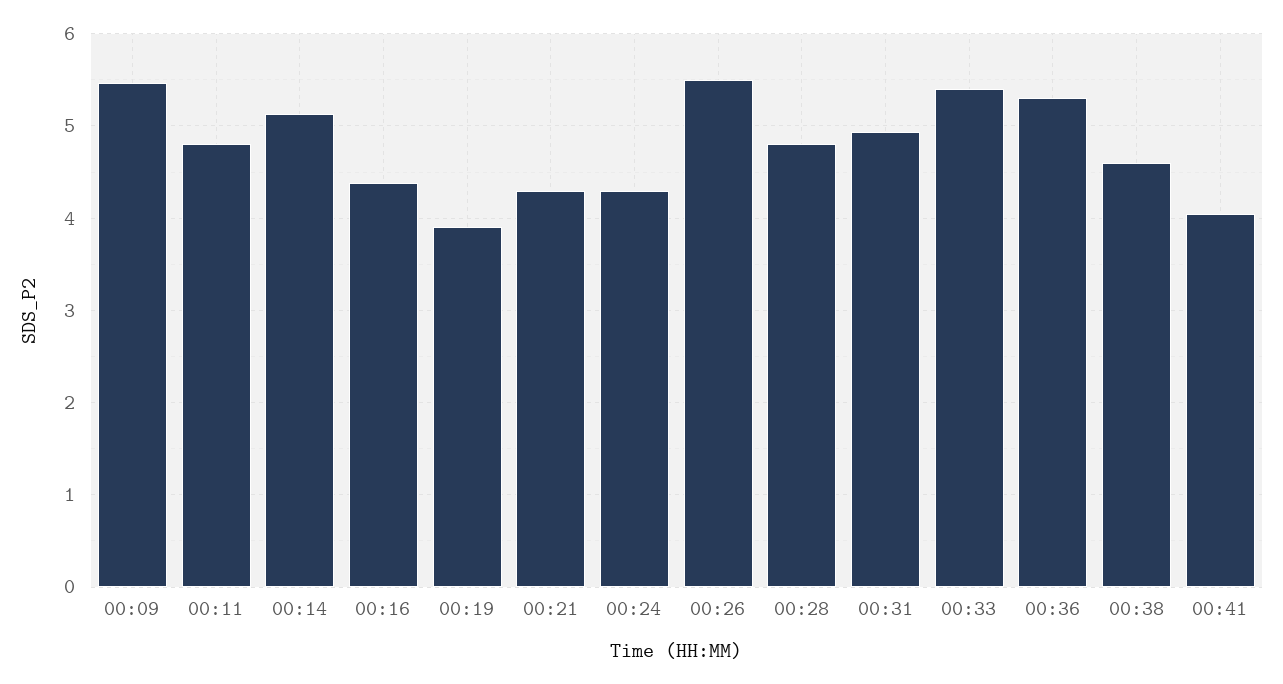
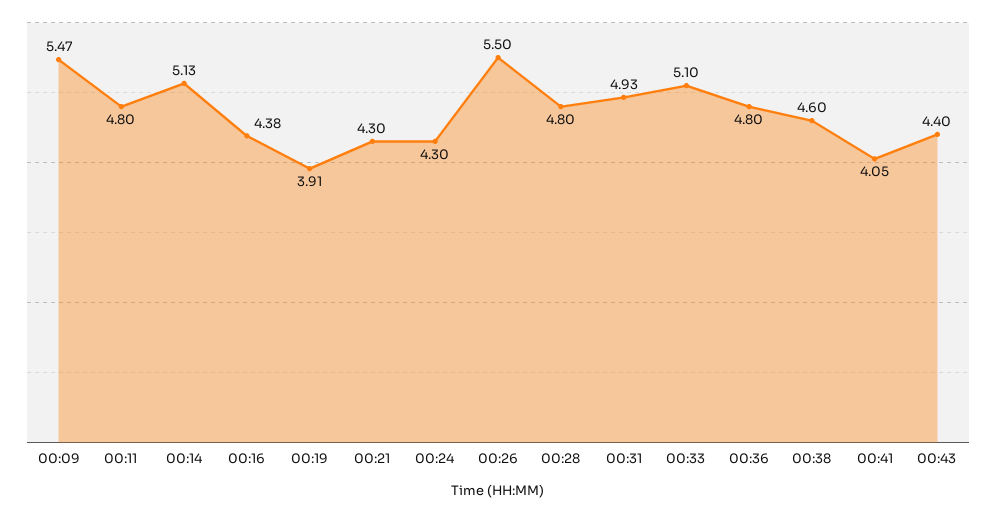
00:33: 5.4 -> 5.1
00:36: 5.3 -> 4.8
00:43: none -> 4.4

